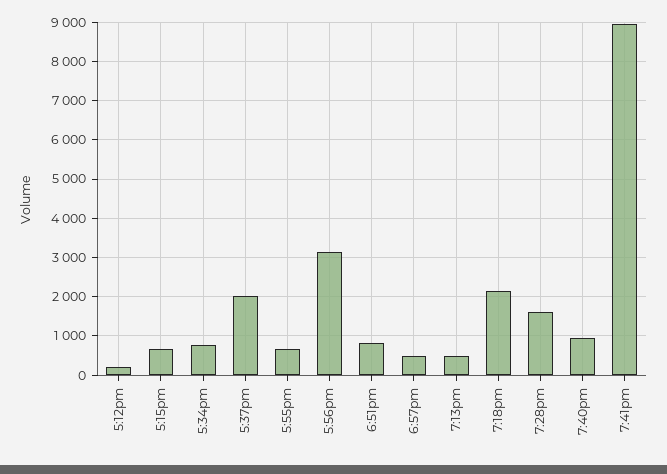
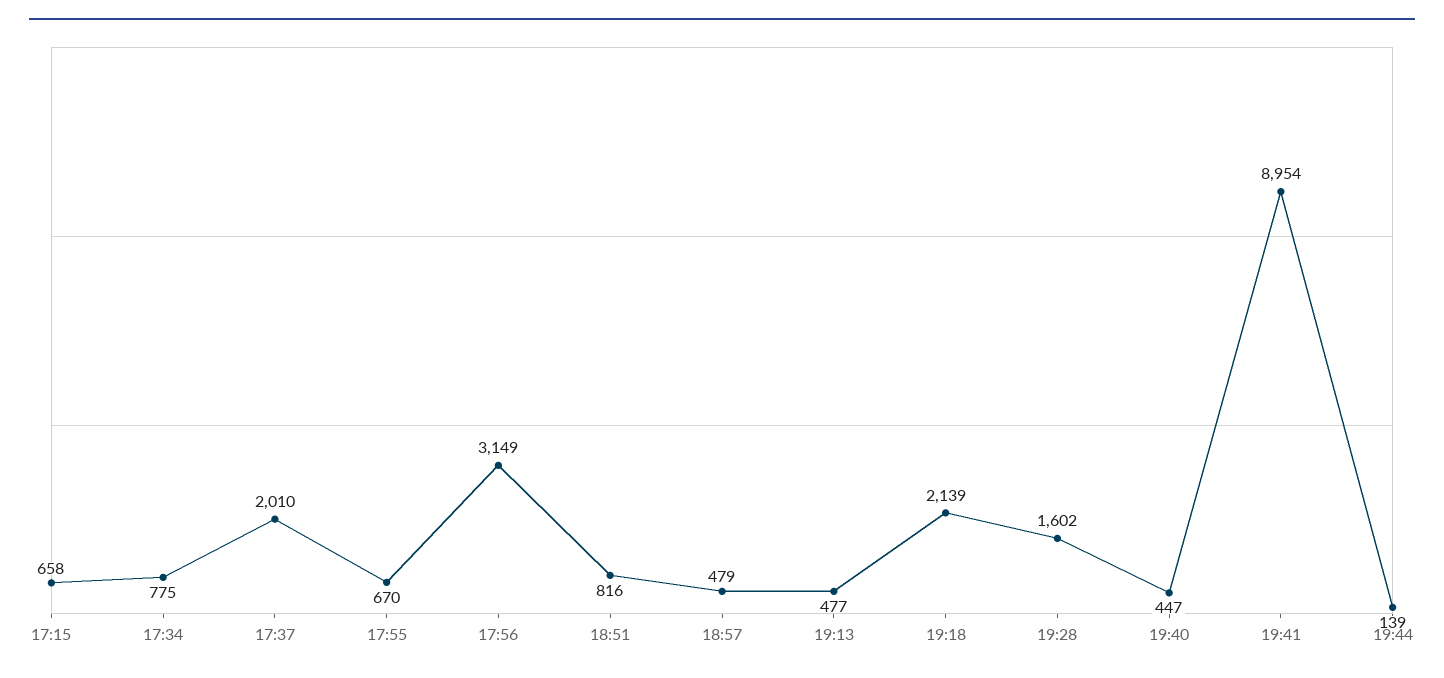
5:12pm: 200 -> none
7:40pm: 1000 -> 447
19:44: none -> 139

